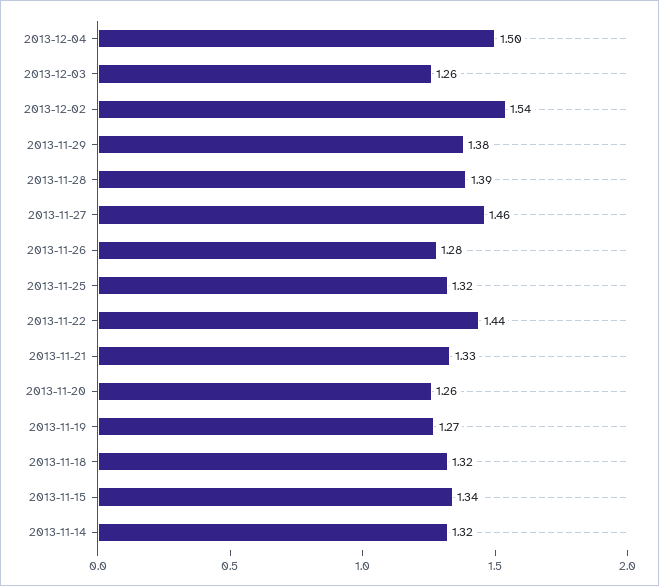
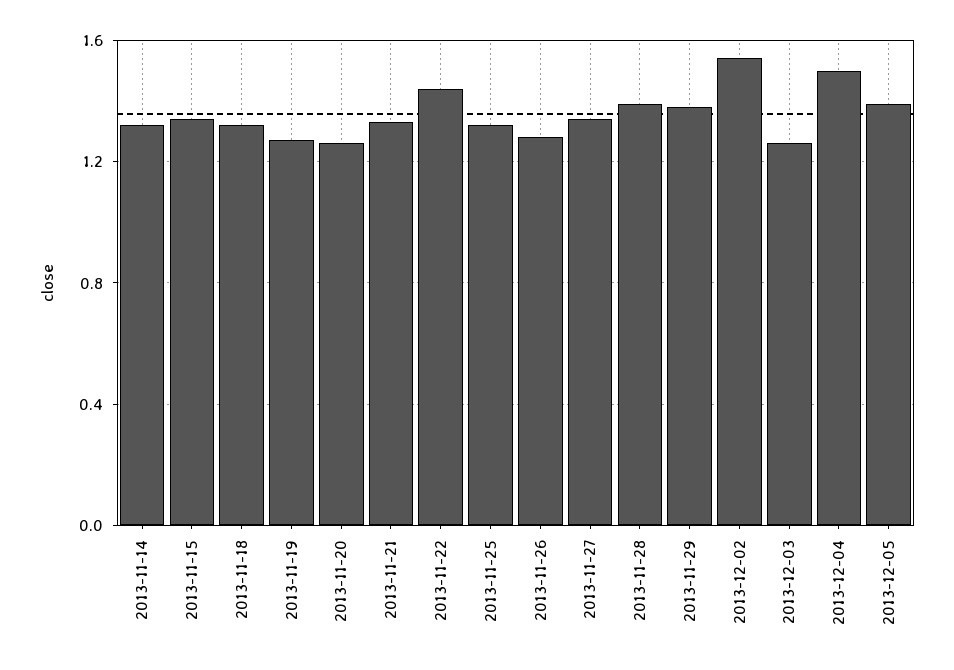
2013-11-27: 1.46 -> 1.35
2013-12-05: none -> 1.4

